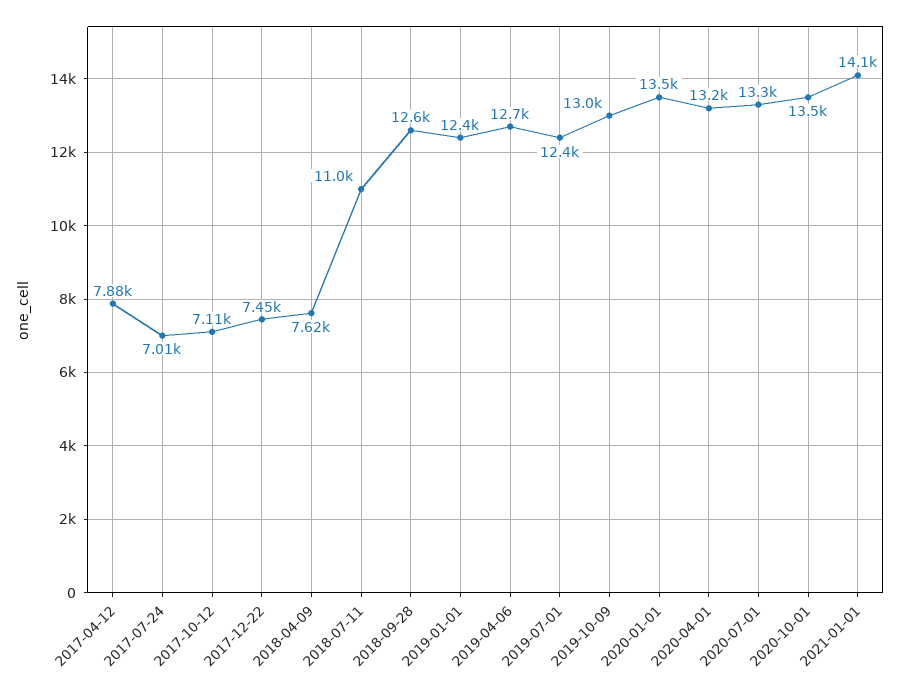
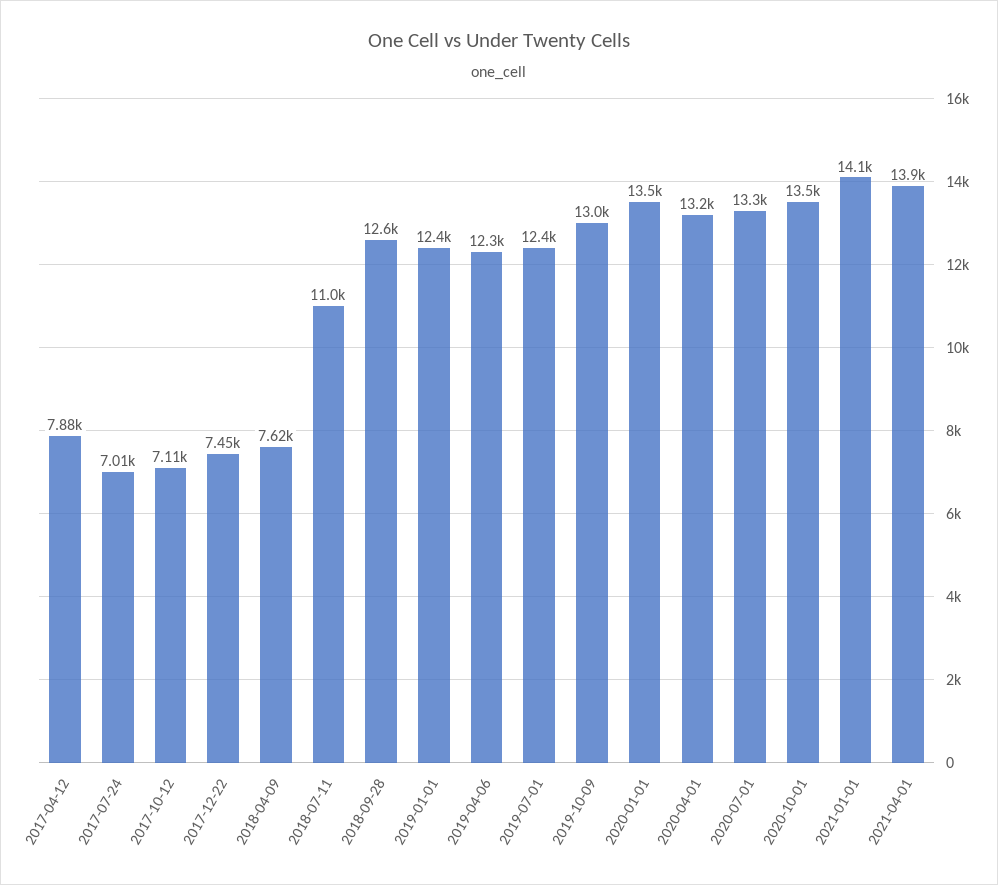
2019-04-06: 12700 -> 12300
2021-04-01: none -> 13900

